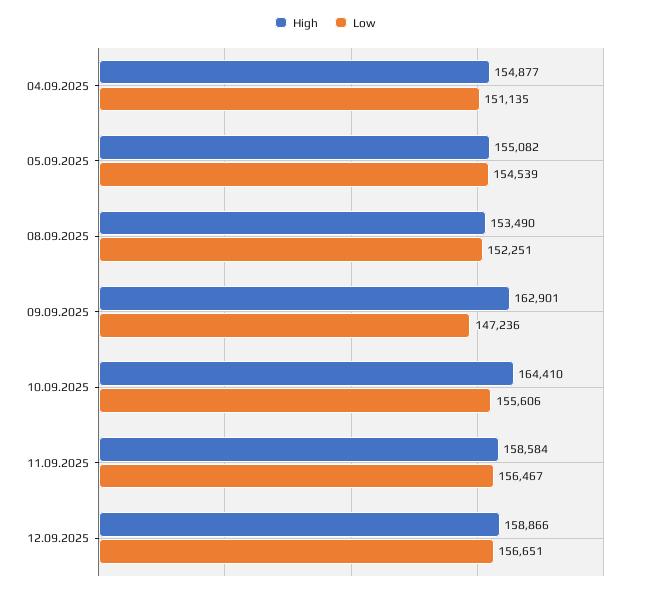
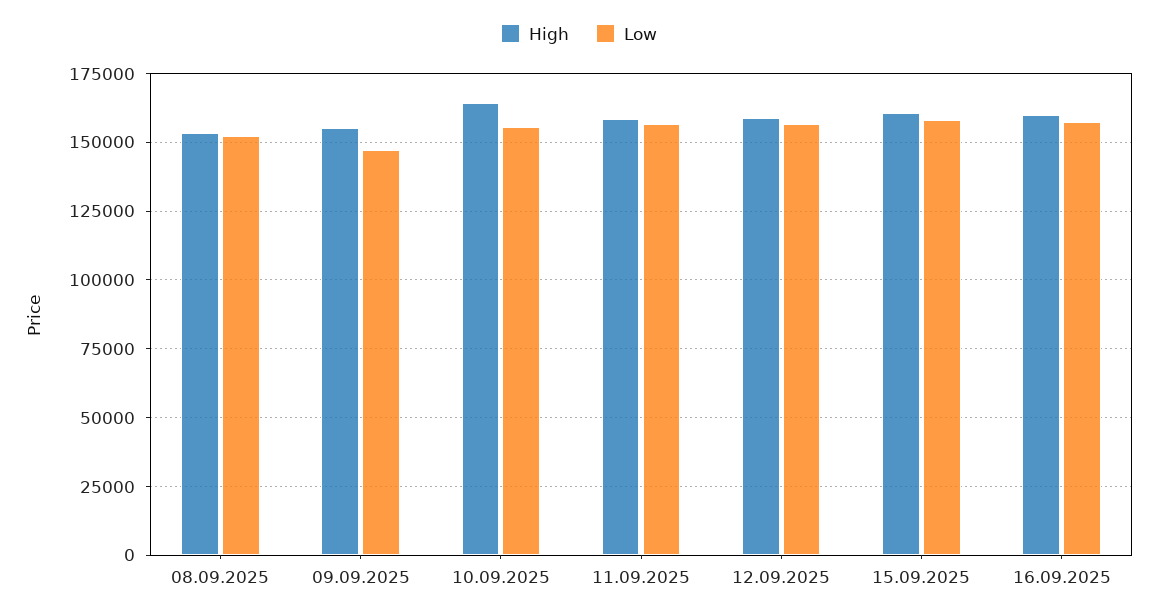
High, 04.09.2025: 154877 -> none
Low, 04.09.2025: 151135 -> none
High, 05.09.2025: 155082 -> none
Low, 05.09.2025: 154539 -> none
High, 09.09.2025: 162901 -> 155000
High, 15.09.2025: none -> 160000
Low, 15.09.2025: none -> 157500
High, 16.09.2025: none -> 160000
Low, 16.09.2025: none -> 157500

